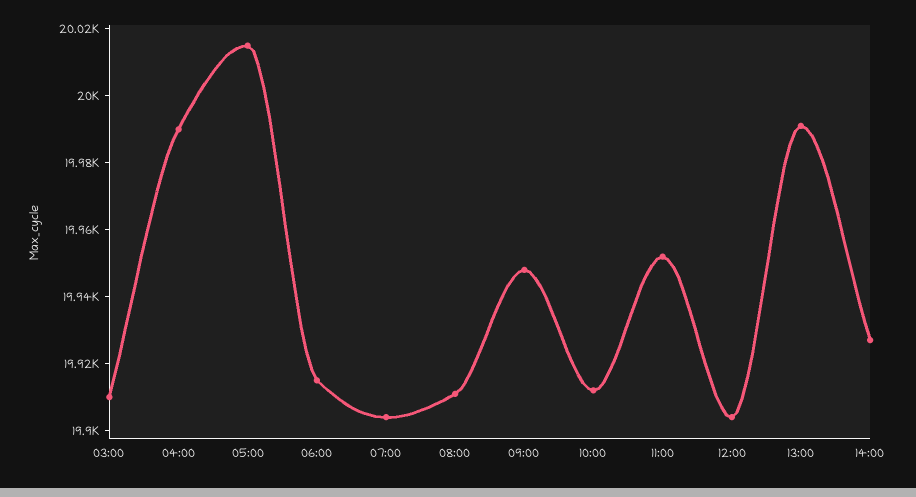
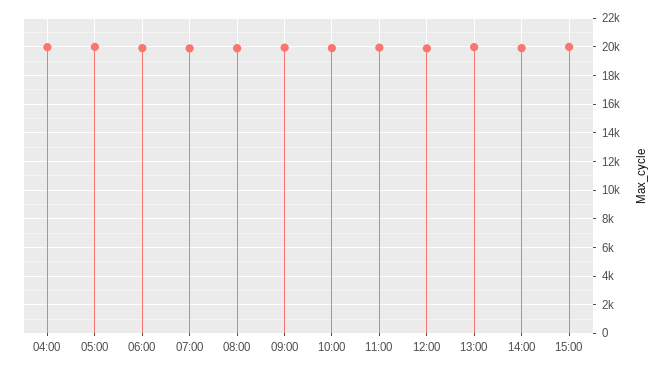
03:00: 19910 -> none
15:00: none -> 20000

